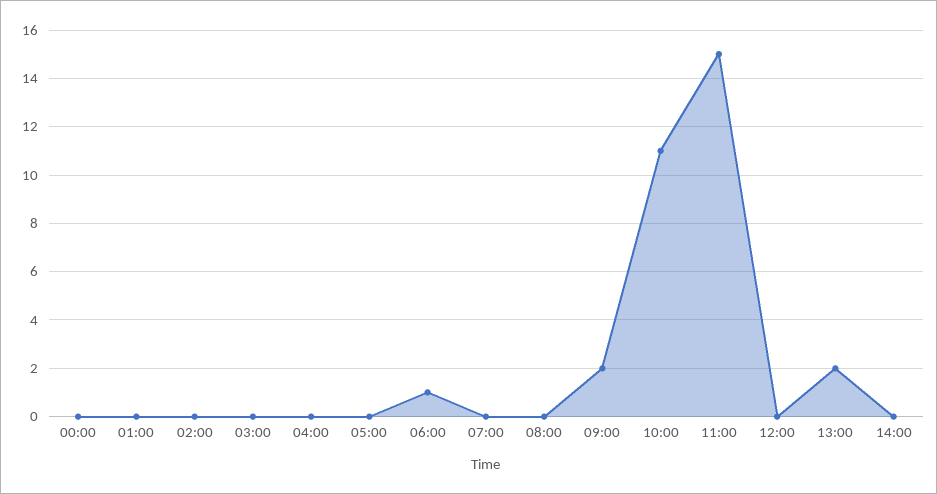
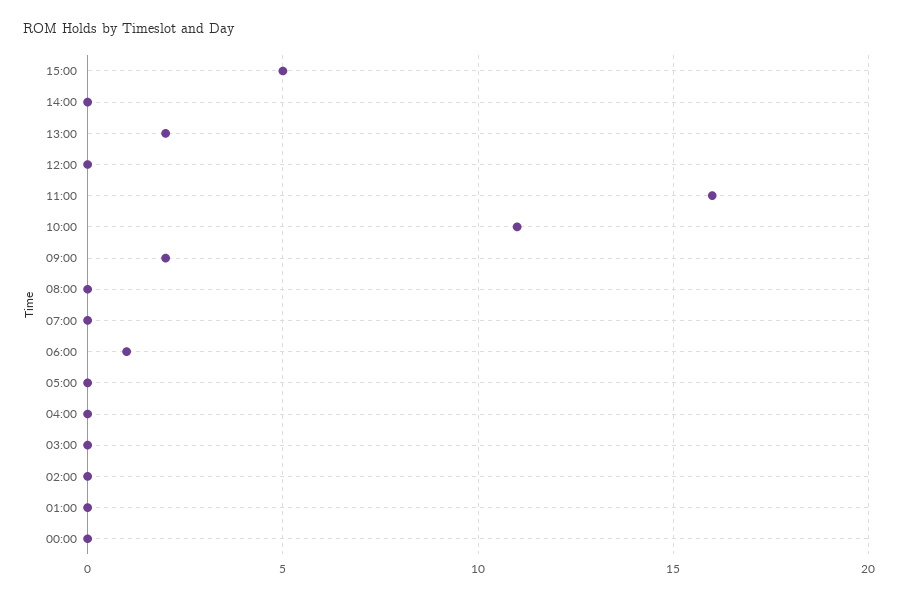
11:00: 15 -> 16
15:00: none -> 5

